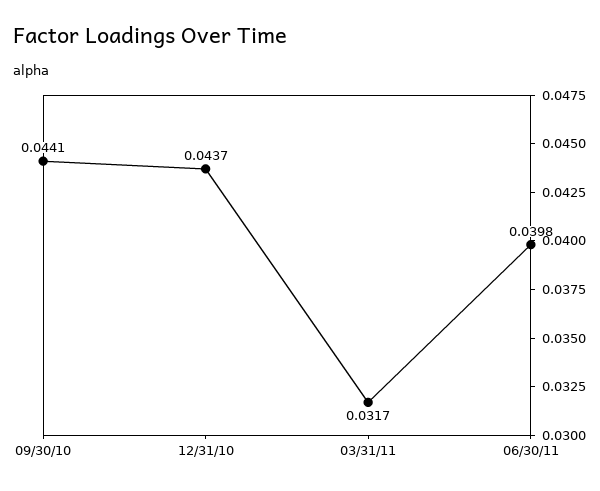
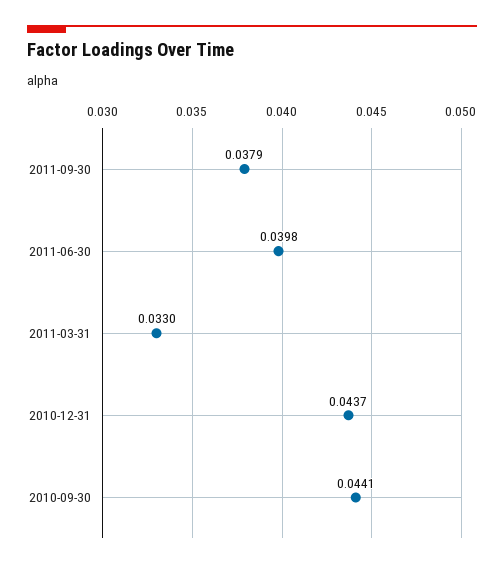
03/31/11: 0.0317 -> 0.033
2011-09-30: none -> 0.0379

